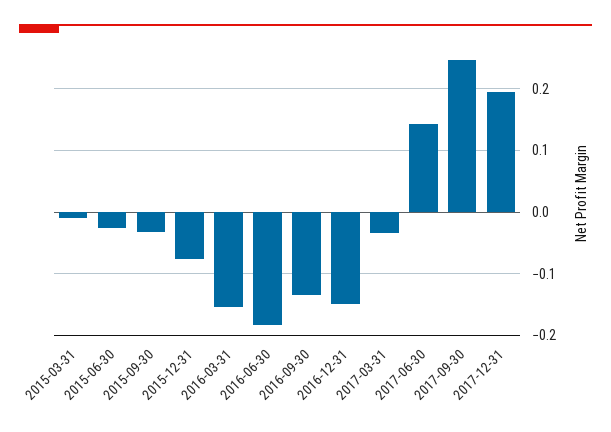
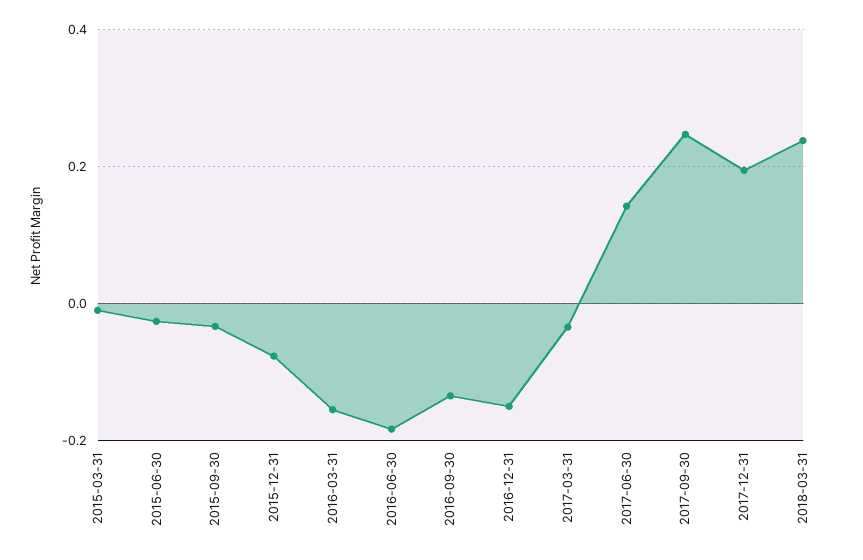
2018-03-31: none -> 0.24

